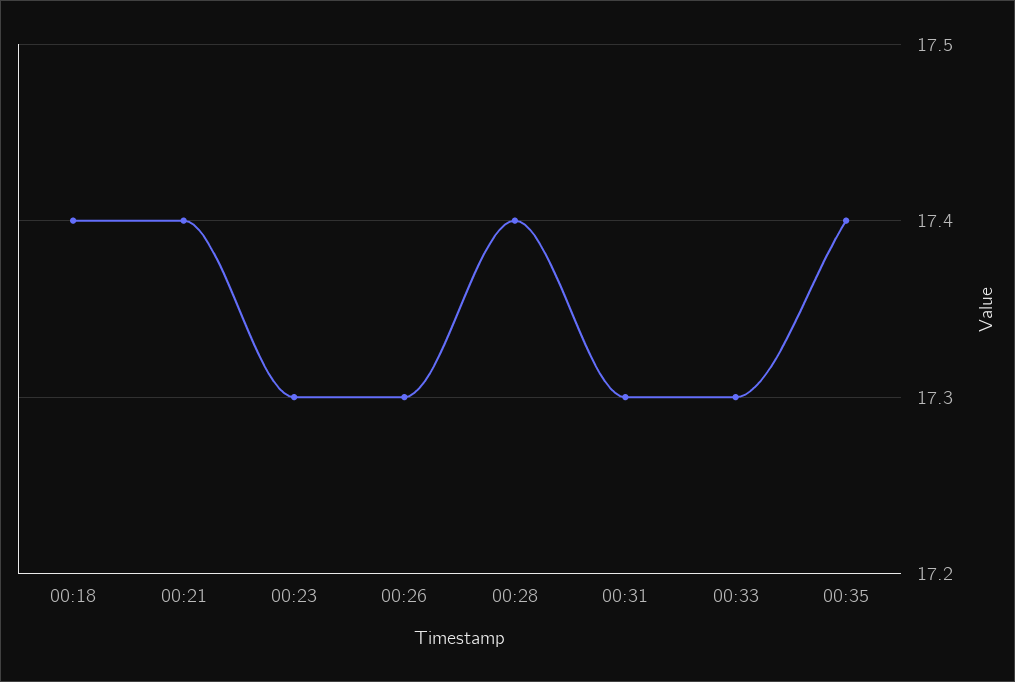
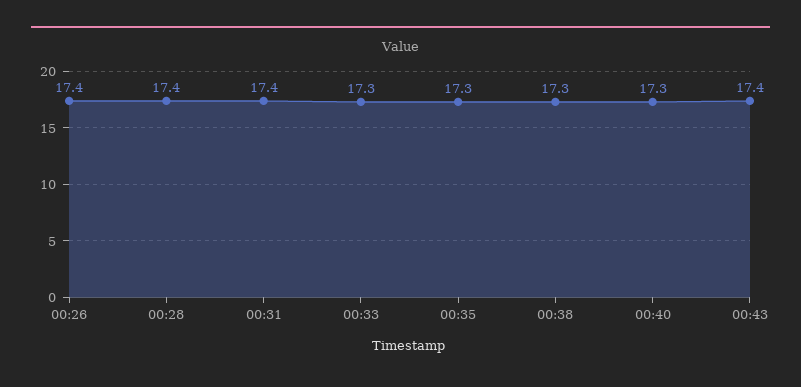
00:18: 17.4 -> none
00:21: 17.4 -> none
00:23: 17.3 -> none
00:26: 17.3 -> 17.4
00:31: 17.3 -> 17.4
00:35: 17.4 -> 17.3
00:38: none -> 17.3
00:40: none -> 17.3
00:43: none -> 17.4

